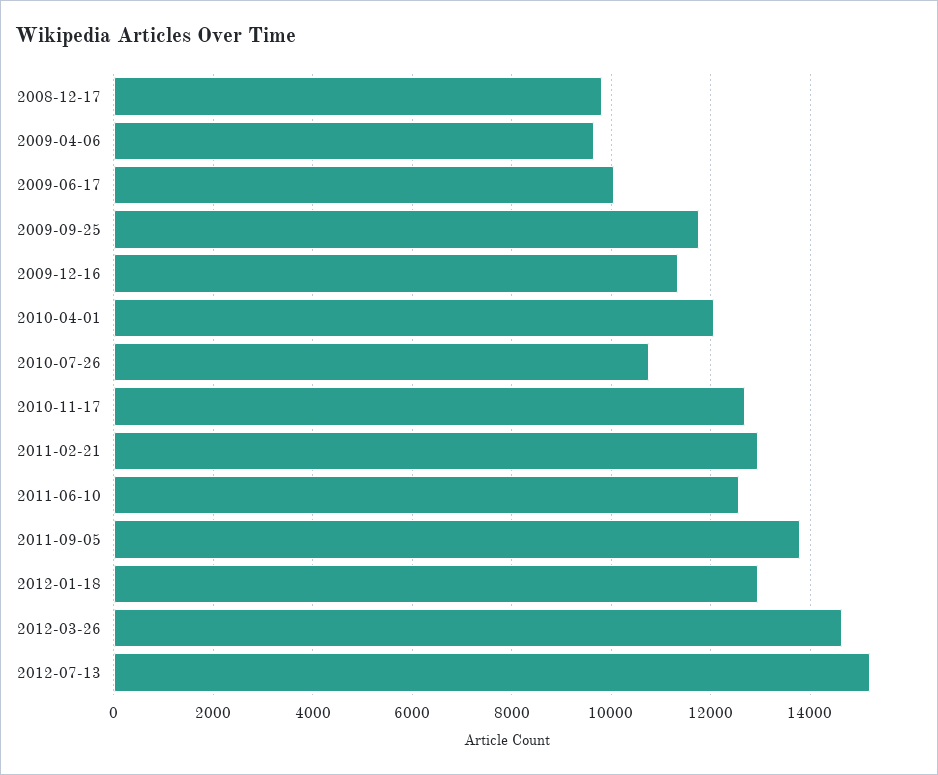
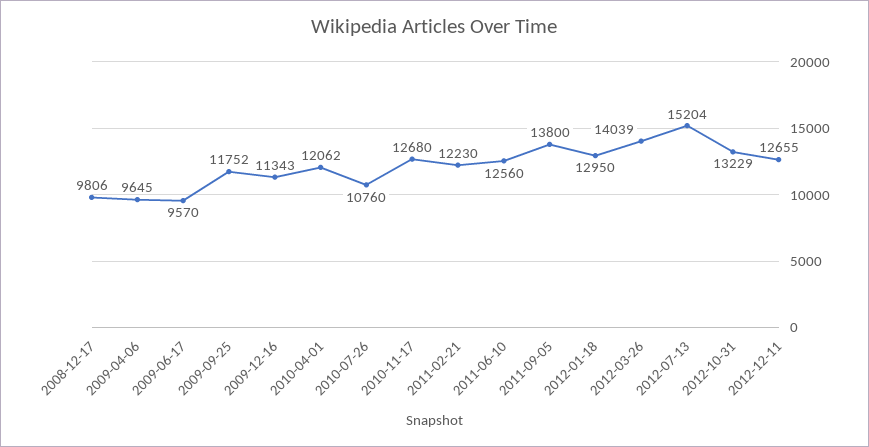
2009-06-17: 10000 -> 9570
2011-02-21: 13000 -> 12230
2012-03-26: 14600 -> 14039
2012-10-31: none -> 13229
2012-12-11: none -> 12655

